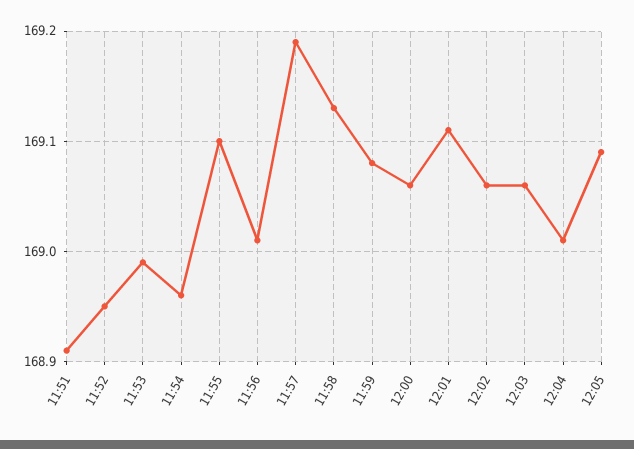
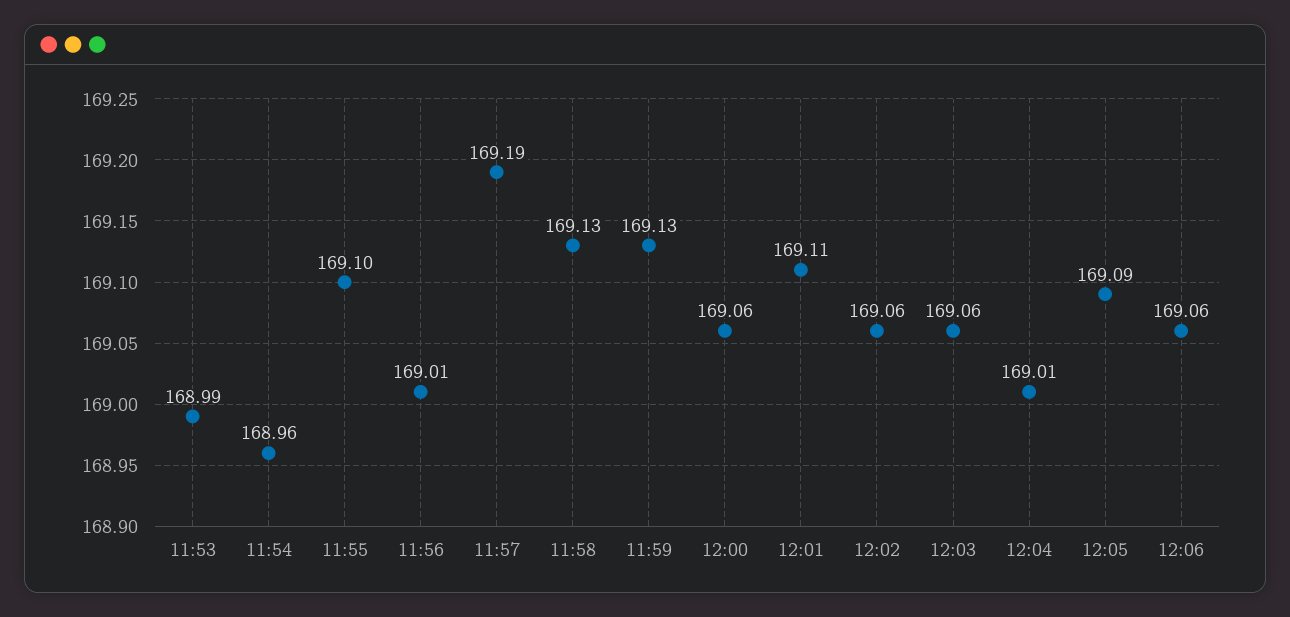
11:51: 168.91 -> none
11:52: 168.95 -> none
11:59: 169.08 -> 169.13
12:06: none -> 169.06

